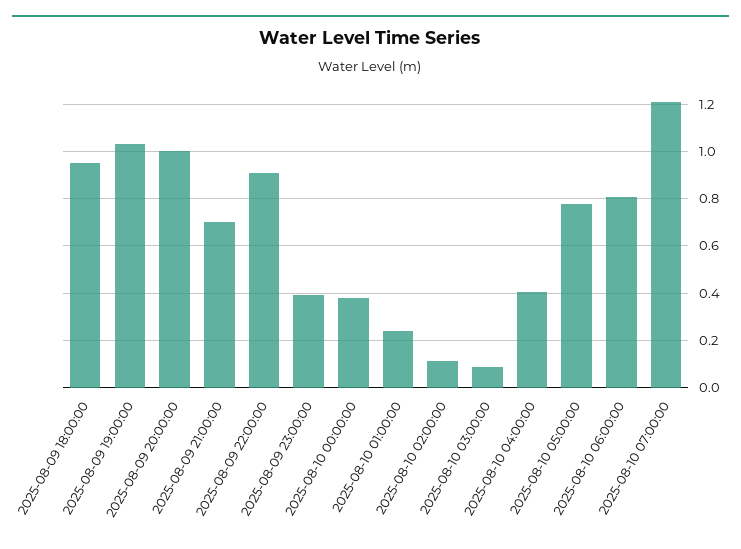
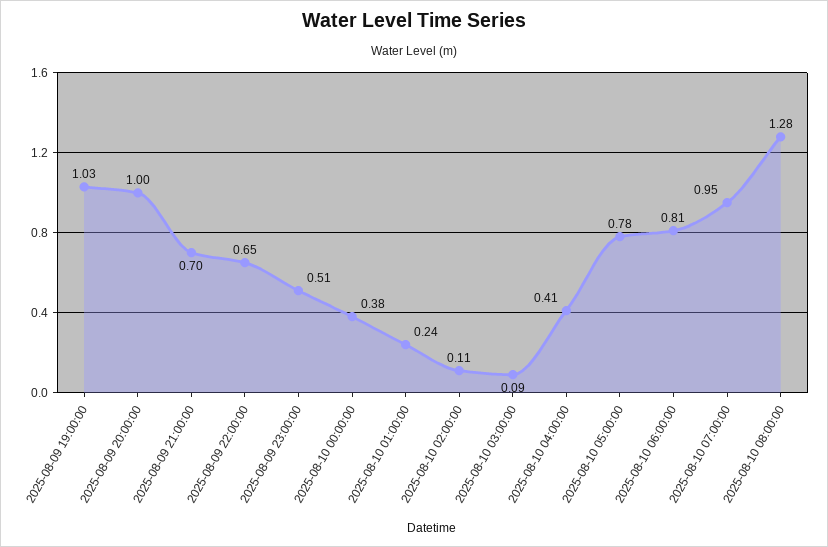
2025-08-09 18:00:00: 0.95 -> none
2025-08-09 22:00:00: 0.9 -> 0.65
2025-08-09 23:00:00: 0.4 -> 0.51
2025-08-10 07:00:00: 1.2 -> 0.95
2025-08-10 08:00:00: none -> 1.28

